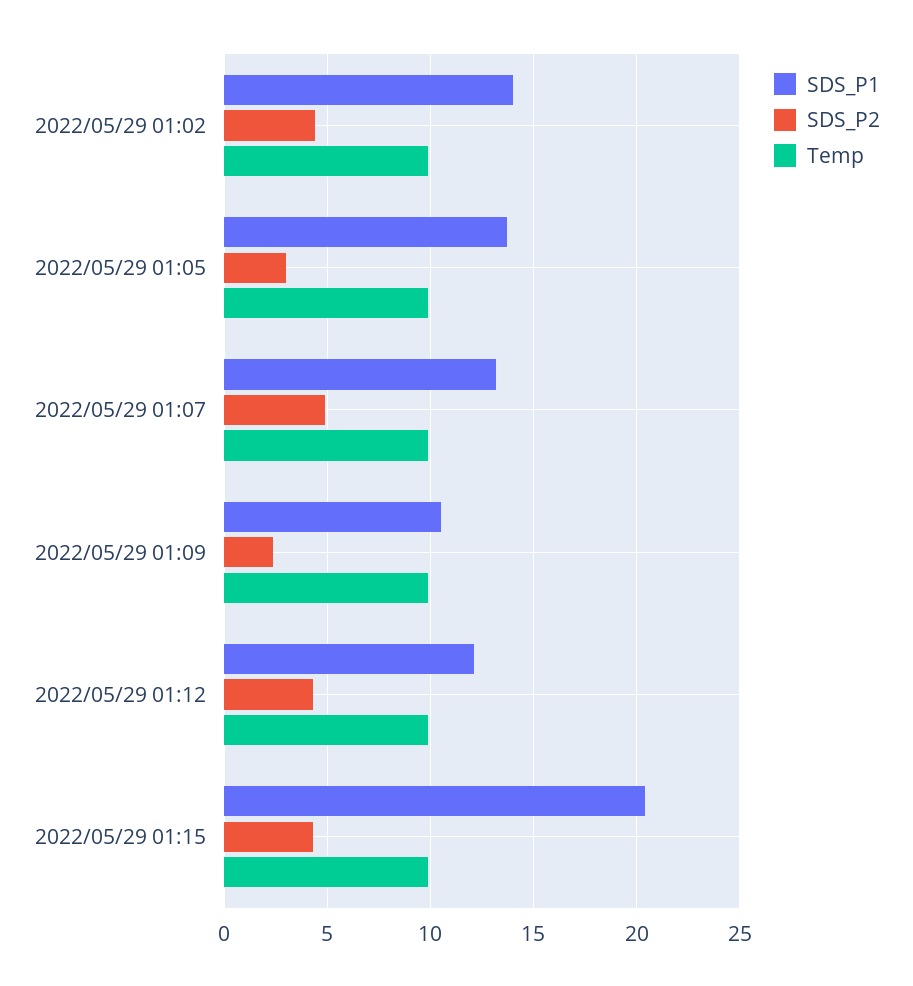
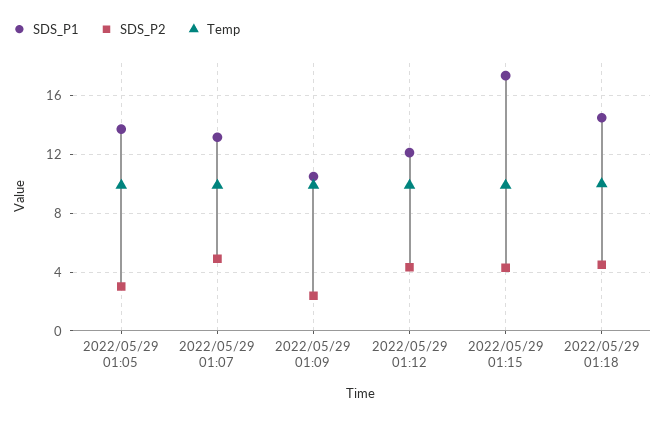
SDS_P1, 2022/05/29 01:02: 14 -> none
SDS_P2, 2022/05/29 01:02: 4.5 -> none
Temp, 2022/05/29 01:02: 10 -> none
SDS_P1, 2022/05/29 01:15: 20.5 -> 17.5
SDS_P1, 2022/05/29 01:18: none -> 14.5
SDS_P2, 2022/05/29 01:18: none -> 4.5
Temp, 2022/05/29 01:18: none -> 10

